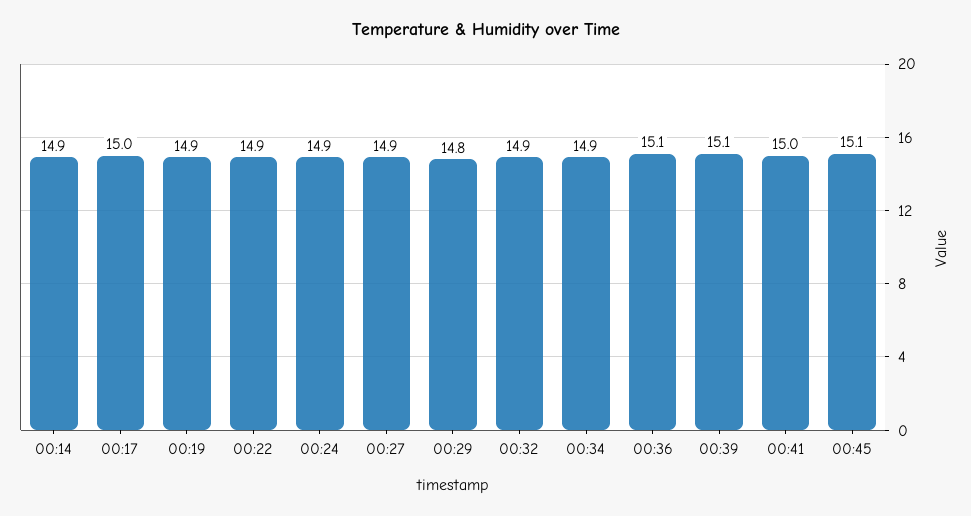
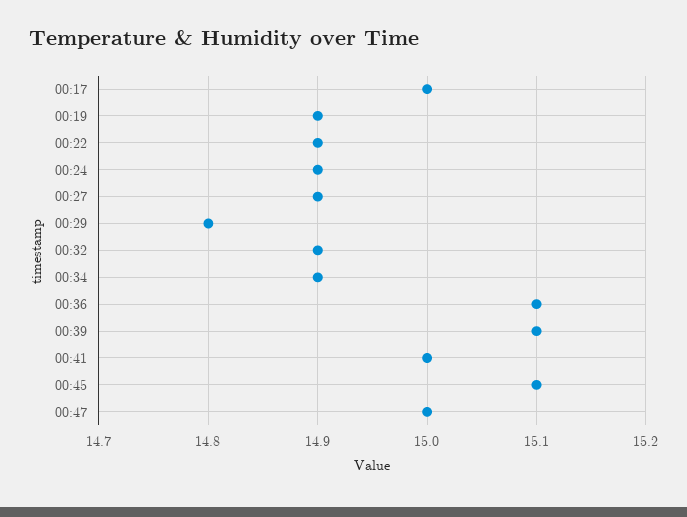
00:14: 14.9 -> none
00:47: none -> 15

